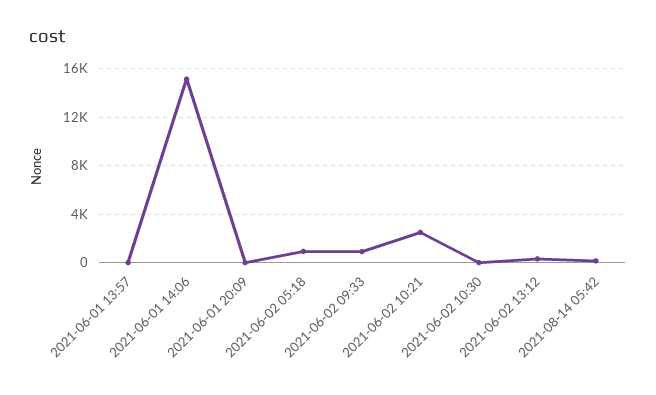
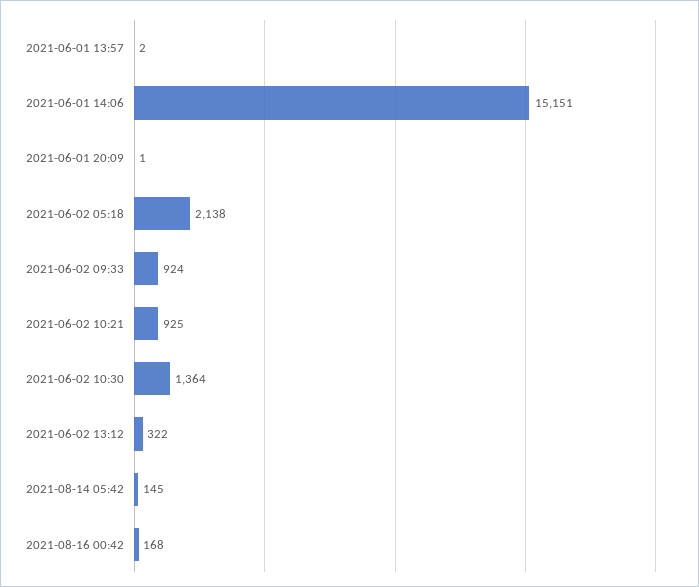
2021-06-02 05:18: 1000 -> 2138
2021-06-02 10:21: 2500 -> 925
2021-06-02 10:30: 0 -> 1364
2021-08-16 00:42: none -> 168

